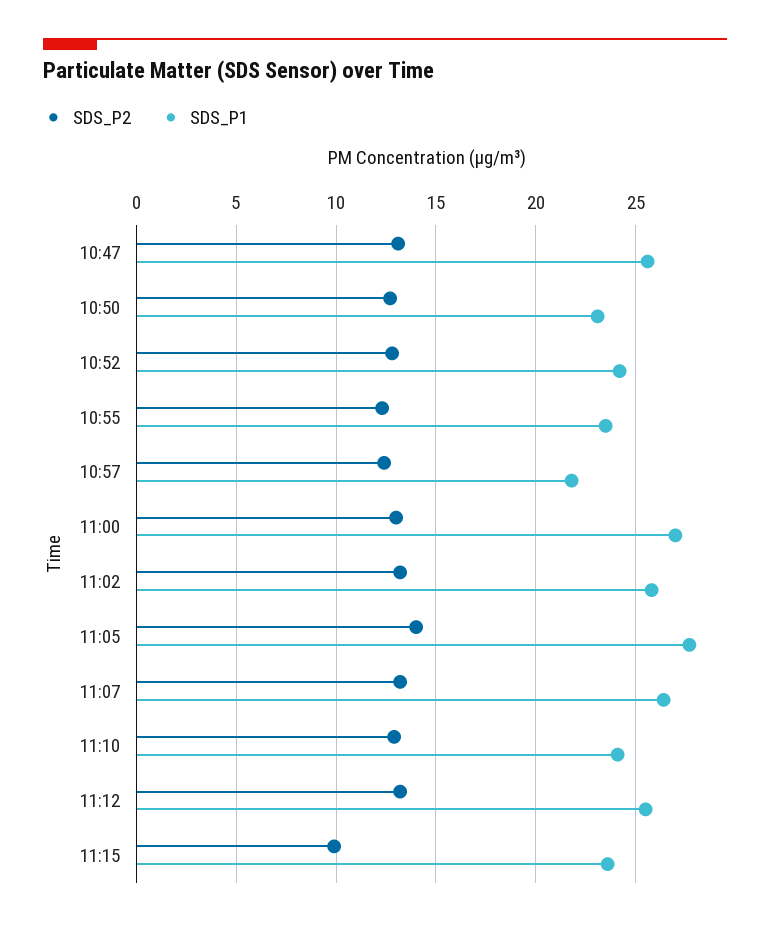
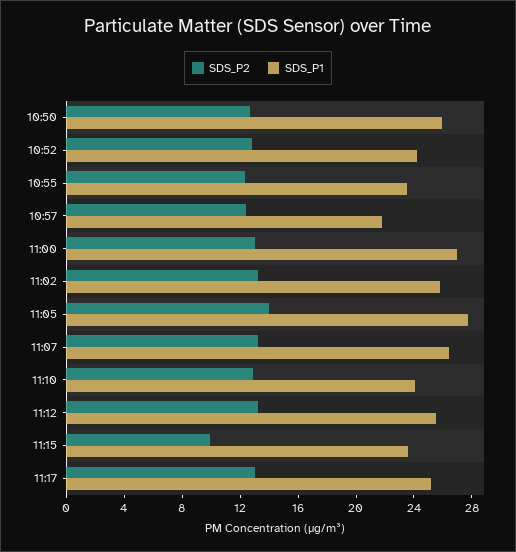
SDS_P2, 10:47: 13 -> none
SDS_P1, 10:47: 25.5 -> none
SDS_P1, 10:50: 23 -> 26
SDS_P2, 11:17: none -> 13
SDS_P1, 11:17: none -> 25

